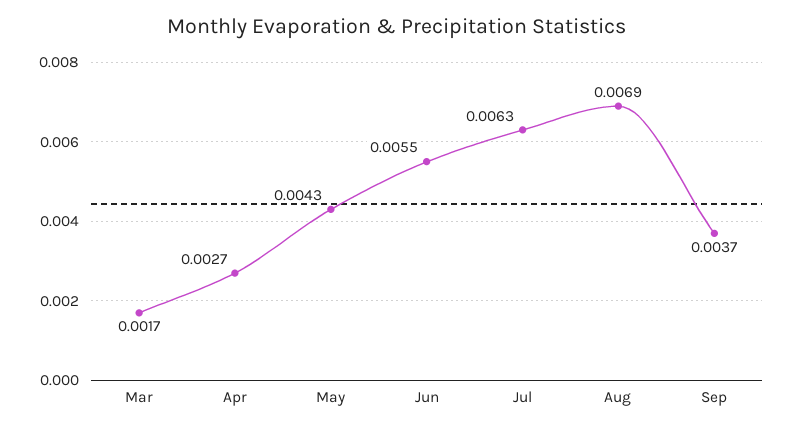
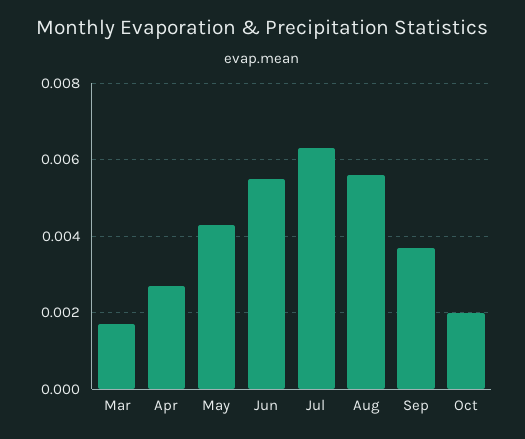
Aug: 0.0069 -> 0.0055
Oct: none -> 0.002

